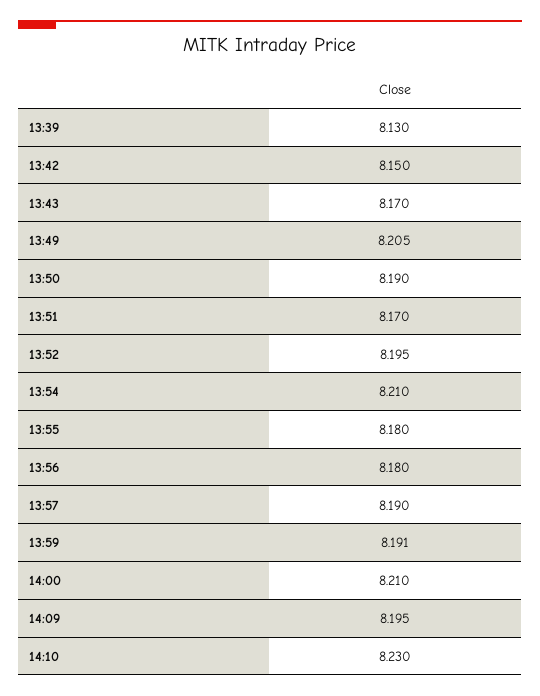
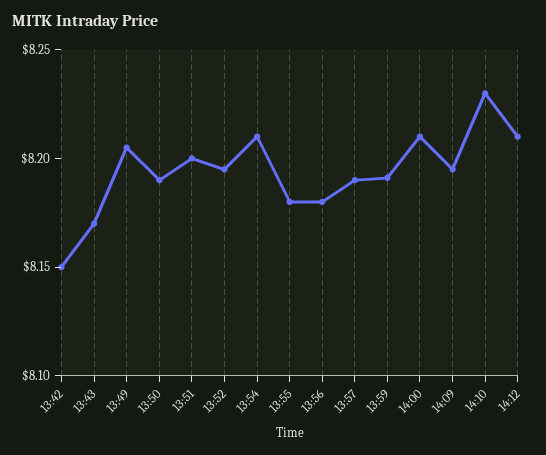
13:39: 8.13 -> none
13:51: 8.17 -> 8.2
14:12: none -> 8.21

